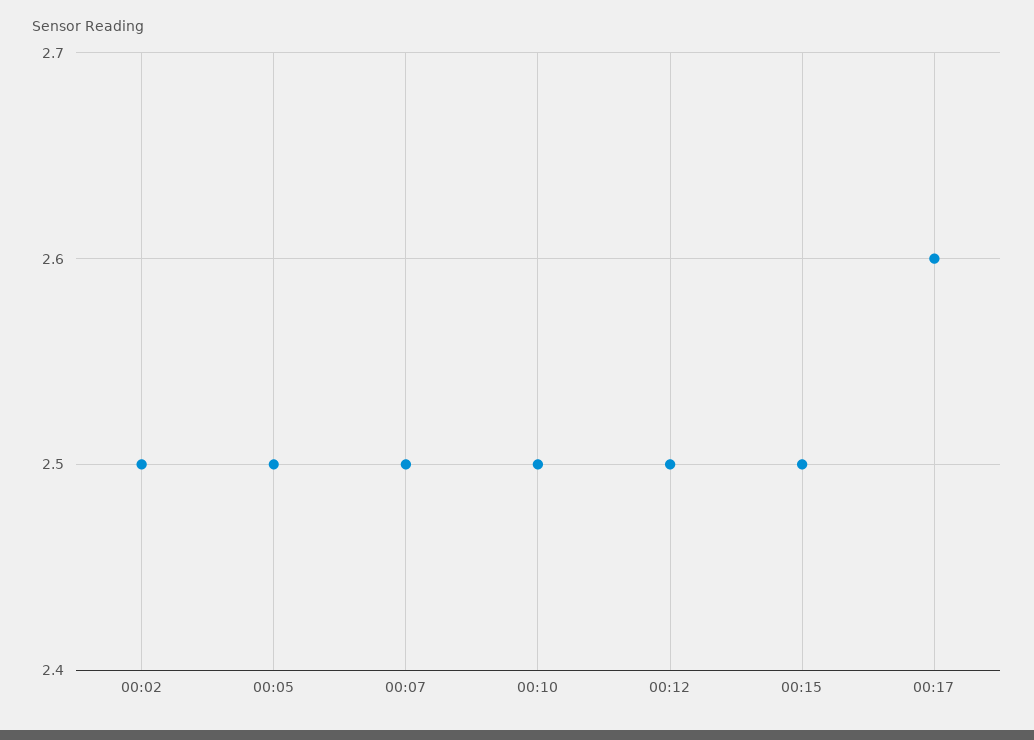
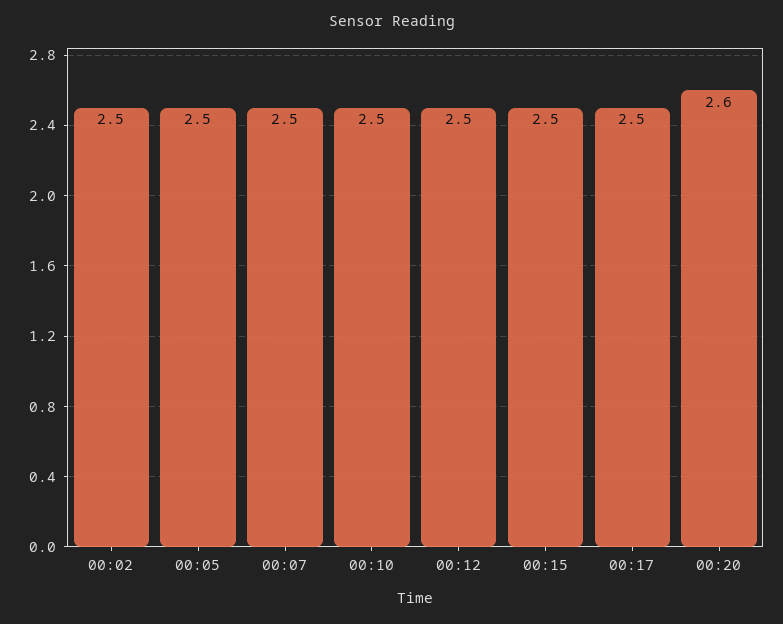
00:17: 2.6 -> 2.5
00:20: none -> 2.6

